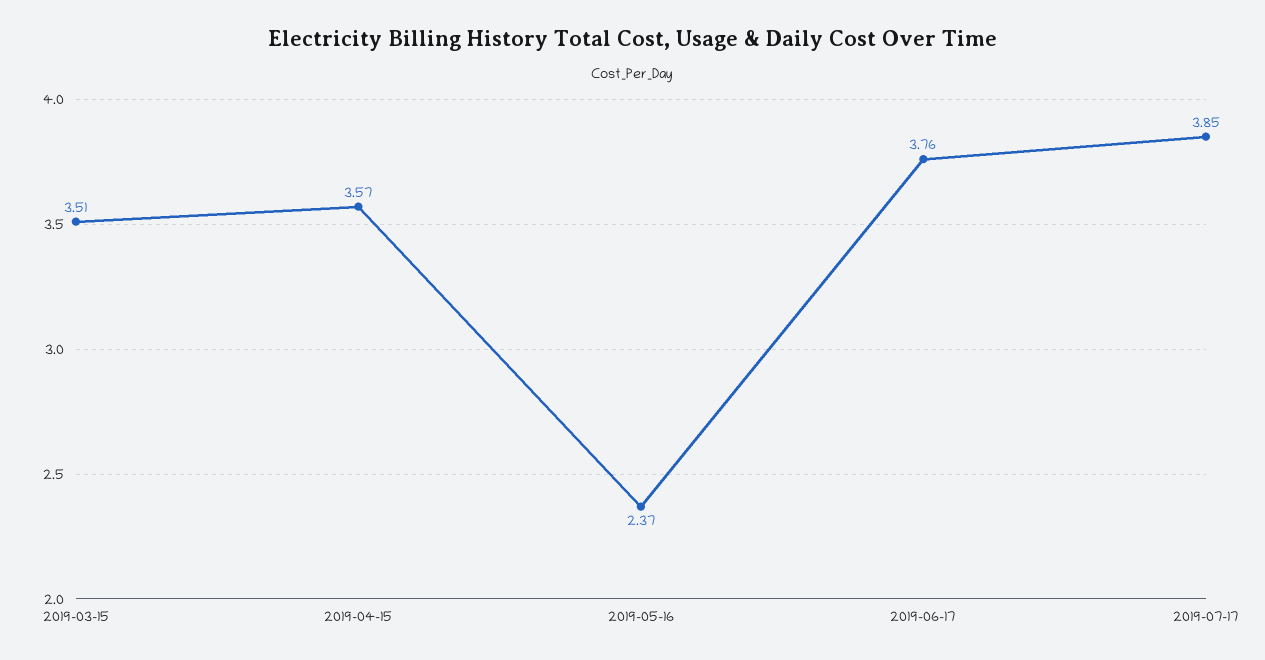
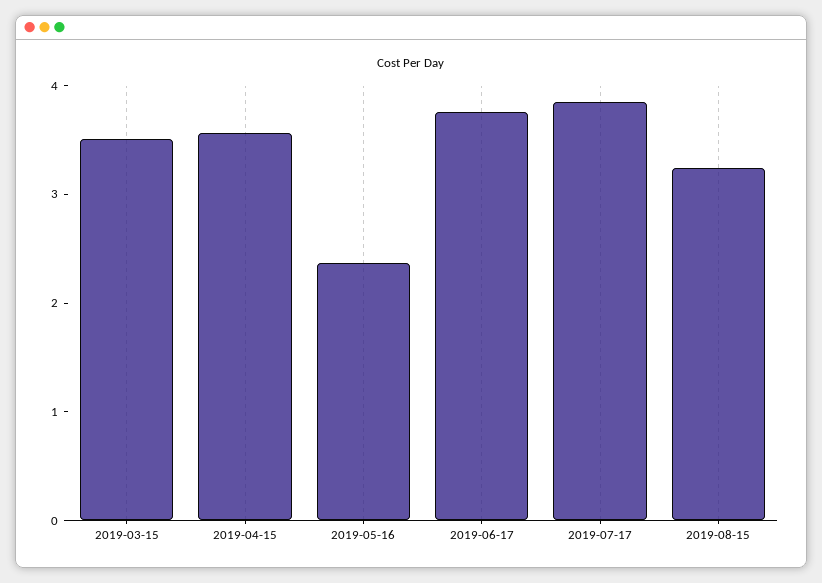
2019-08-15: none -> 3.2

